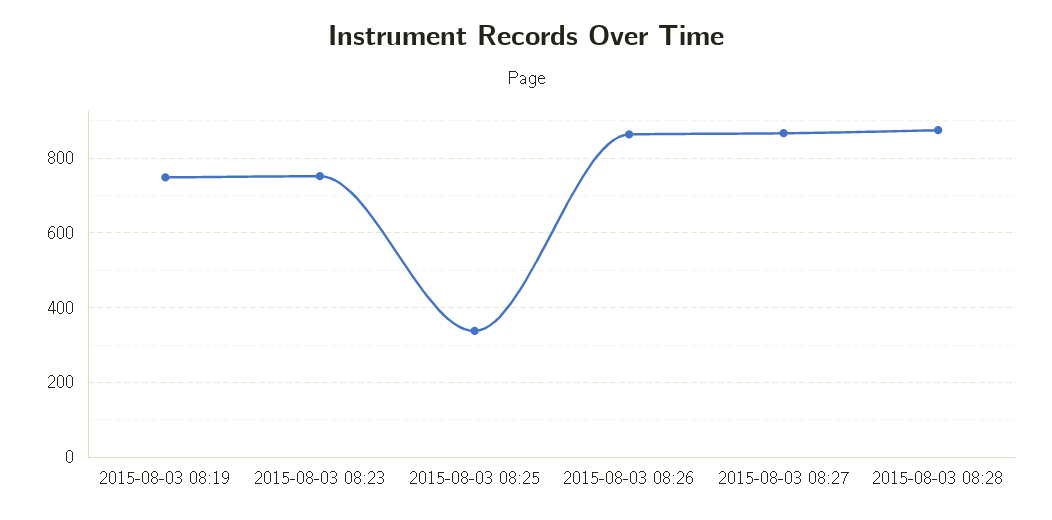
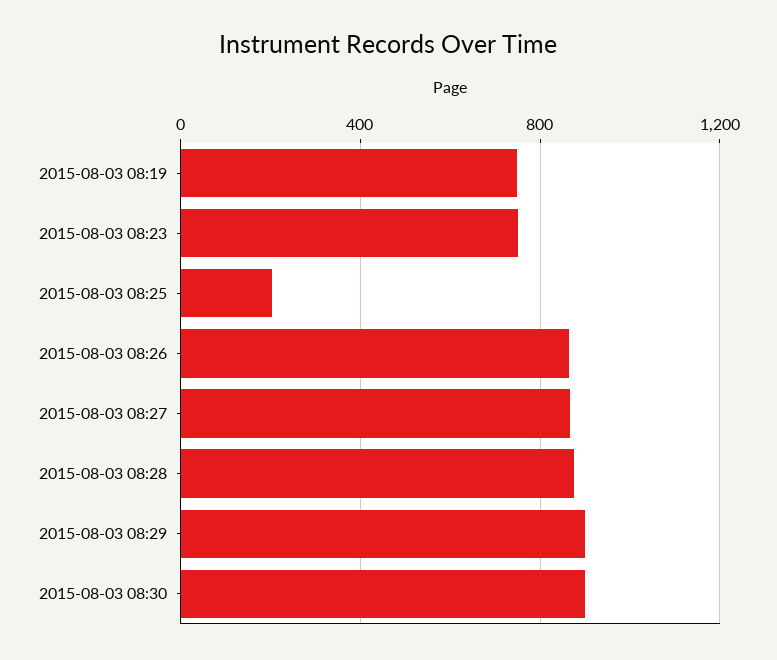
2015-08-03 08:25: 340 -> 200
2015-08-03 08:29: none -> 900
2015-08-03 08:30: none -> 900

